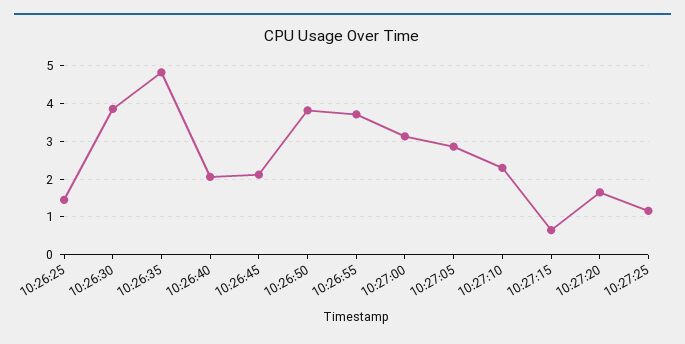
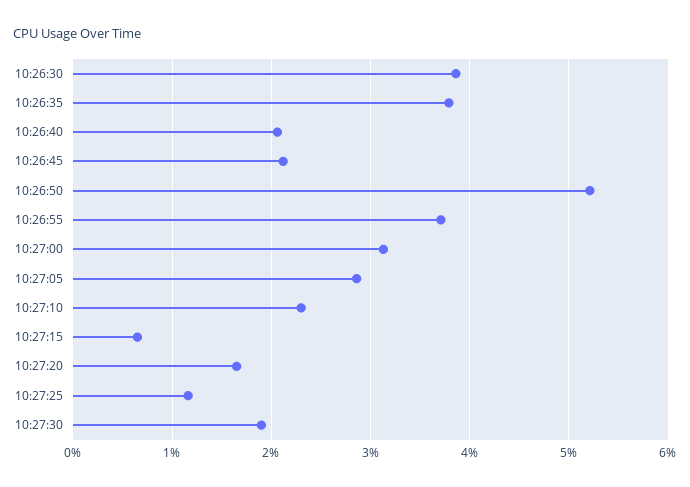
10:26:25: 1.4 -> none
10:26:35: 4.8 -> 3.8
10:26:50: 3.8 -> 5.2
10:27:30: none -> 1.9

